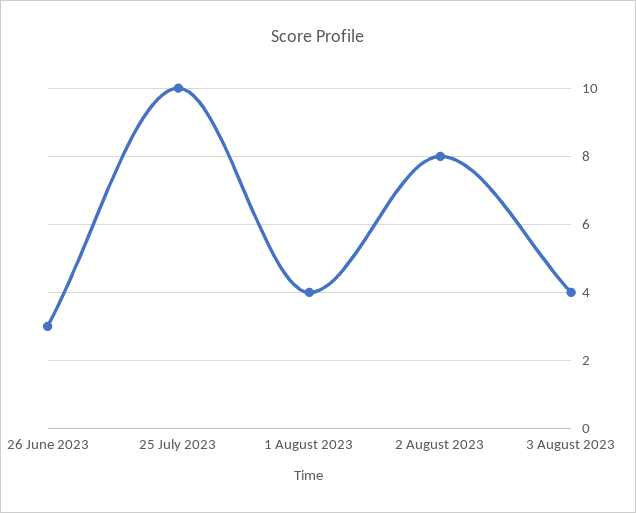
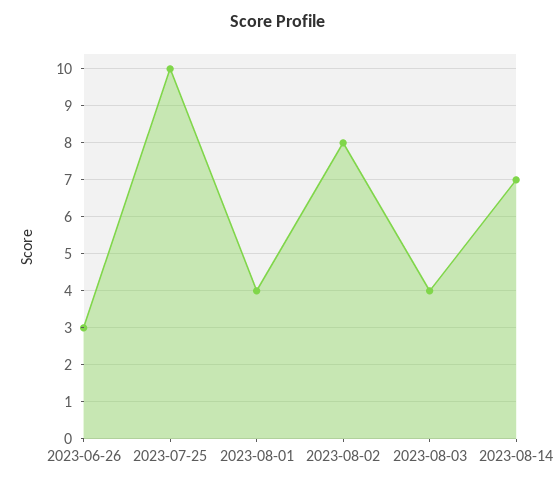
2023-08-14: none -> 7

